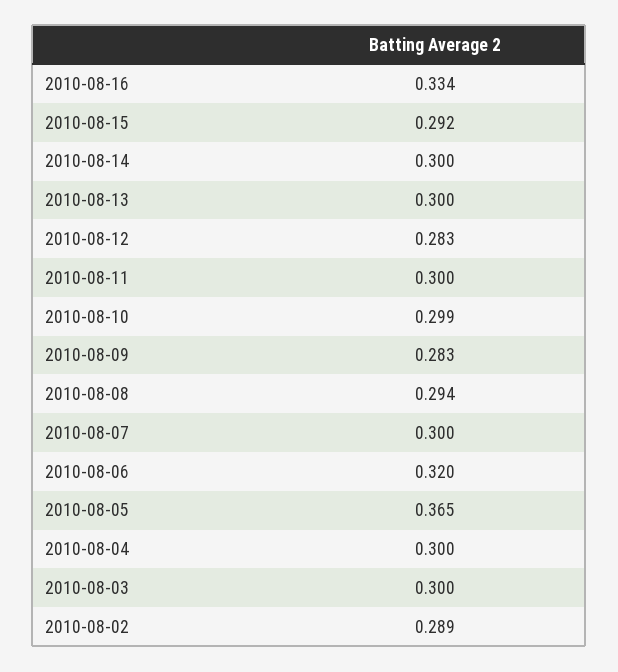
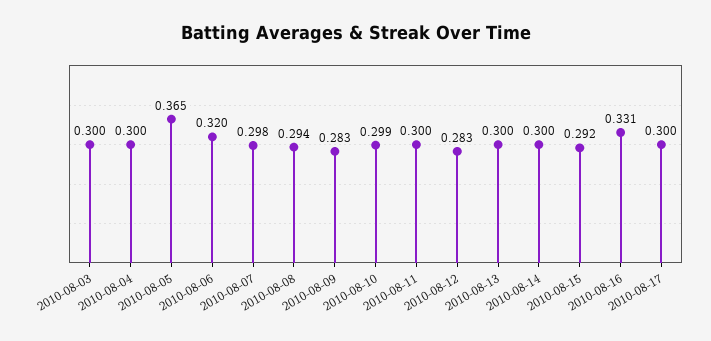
2010-08-16: 0.334 -> 0.331
2010-08-07: 0.3 -> 0.298
2010-08-02: 0.289 -> none
2010-08-17: none -> 0.3

